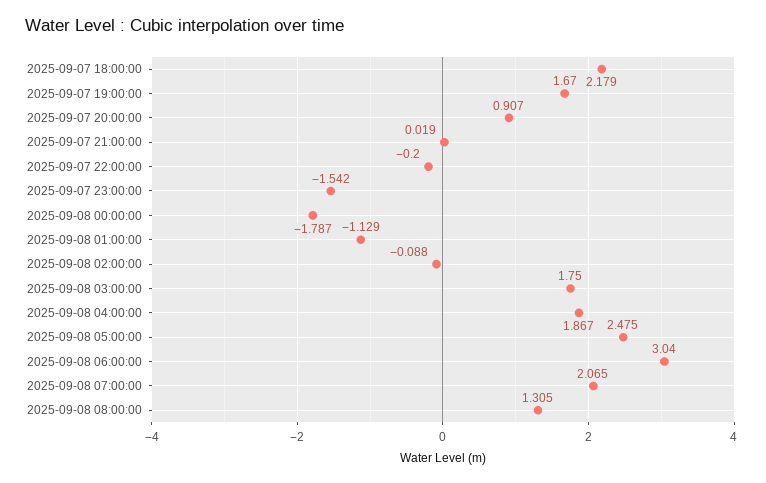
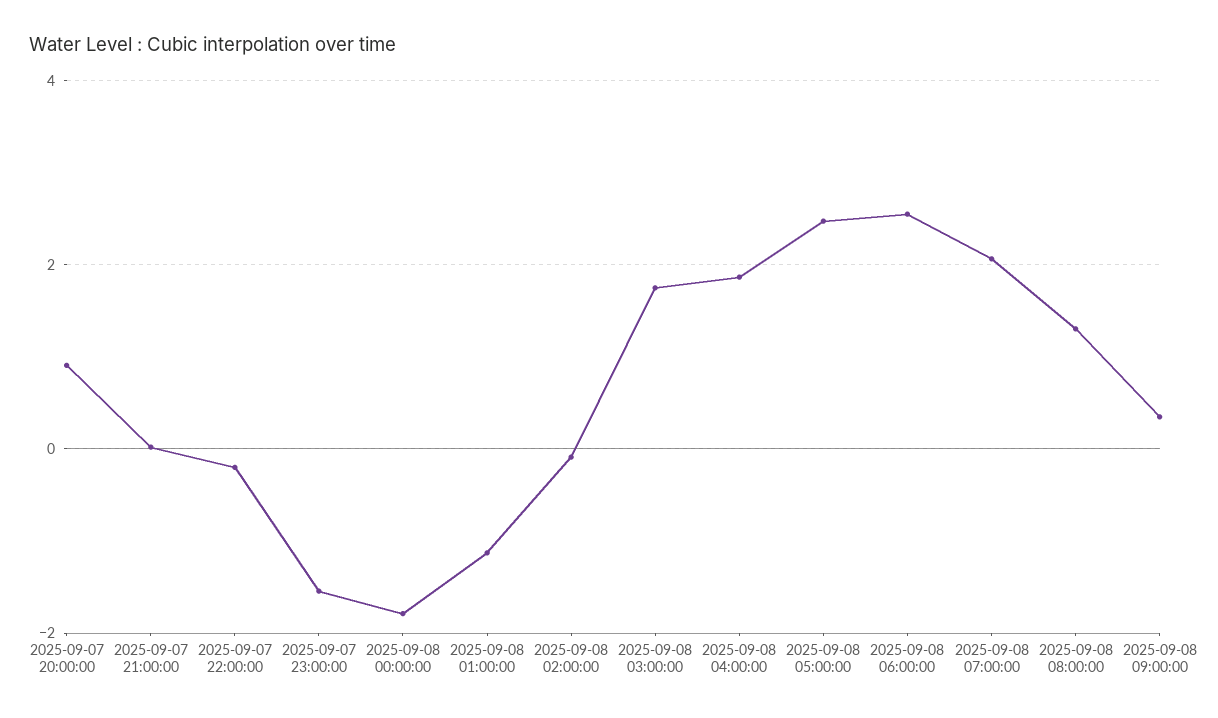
2025-09-07 18:00:00: 2.179 -> none
2025-09-07 19:00:00: 1.67 -> none
2025-09-08 06:00:00: 3.04 -> 2.6
2025-09-08 09:00:00: none -> 0.4

